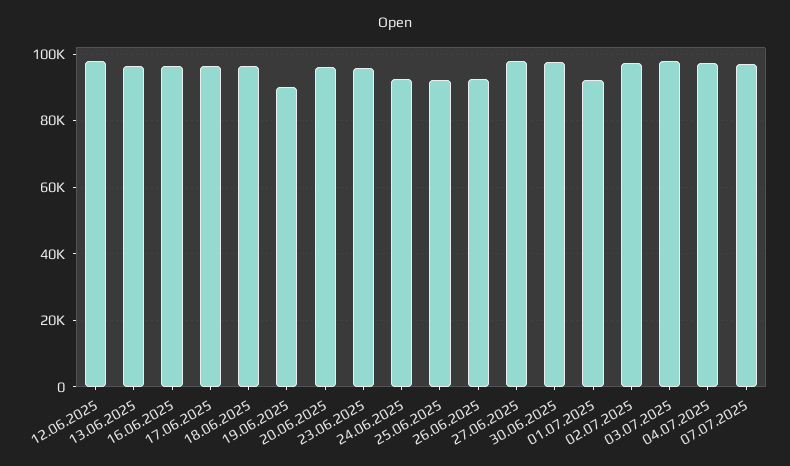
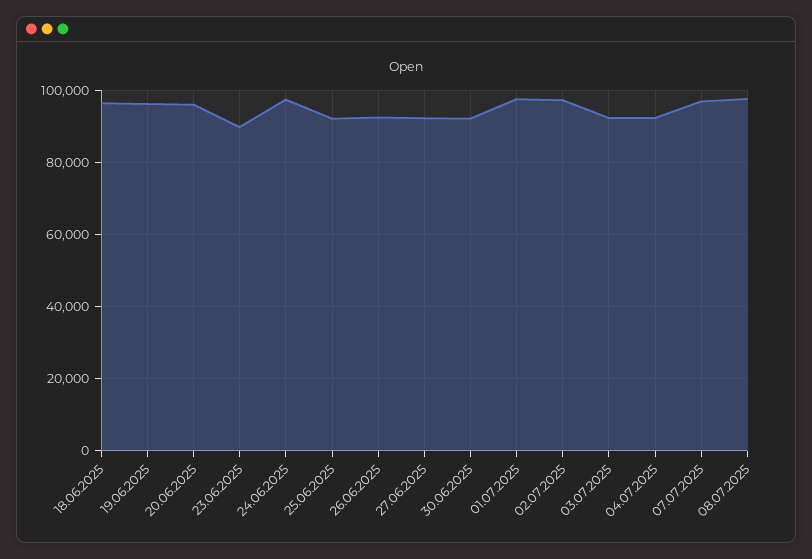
12.06.2025: 98000 -> none
13.06.2025: 96000 -> none
16.06.2025: 96000 -> none
17.06.2025: 96000 -> none
19.06.2025: 90000 -> 96000
23.06.2025: 96000 -> 90000
24.06.2025: 92000 -> 98000
27.06.2025: 98000 -> 92000
30.06.2025: 98000 -> 92000
01.07.2025: 92000 -> 98000
03.07.2025: 98000 -> 92000
04.07.2025: 98000 -> 92000
08.07.2025: none -> 98000

